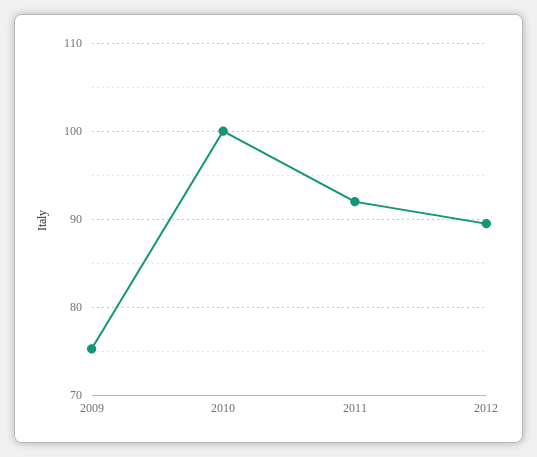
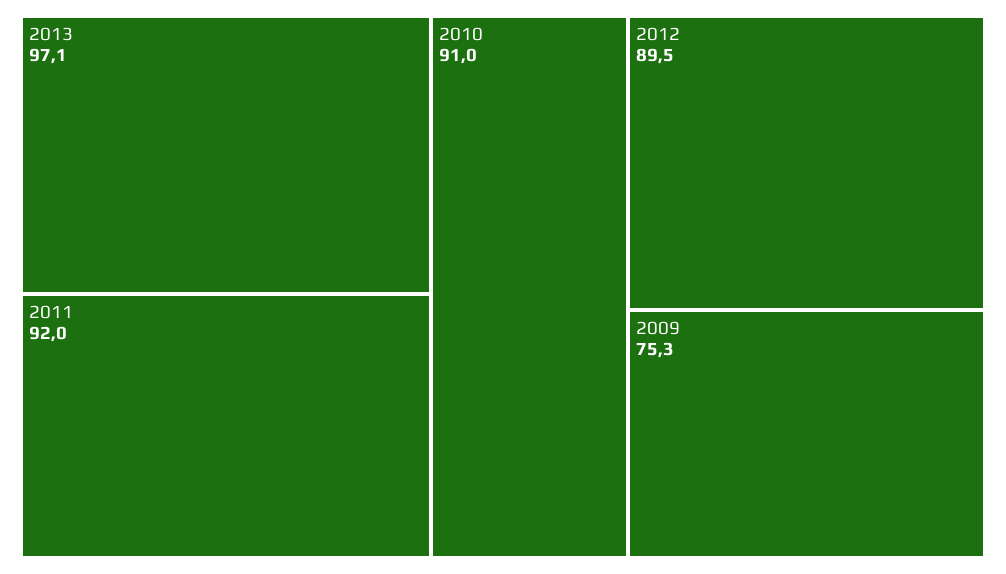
2010: 100 -> 91
2013: none -> 97.1

